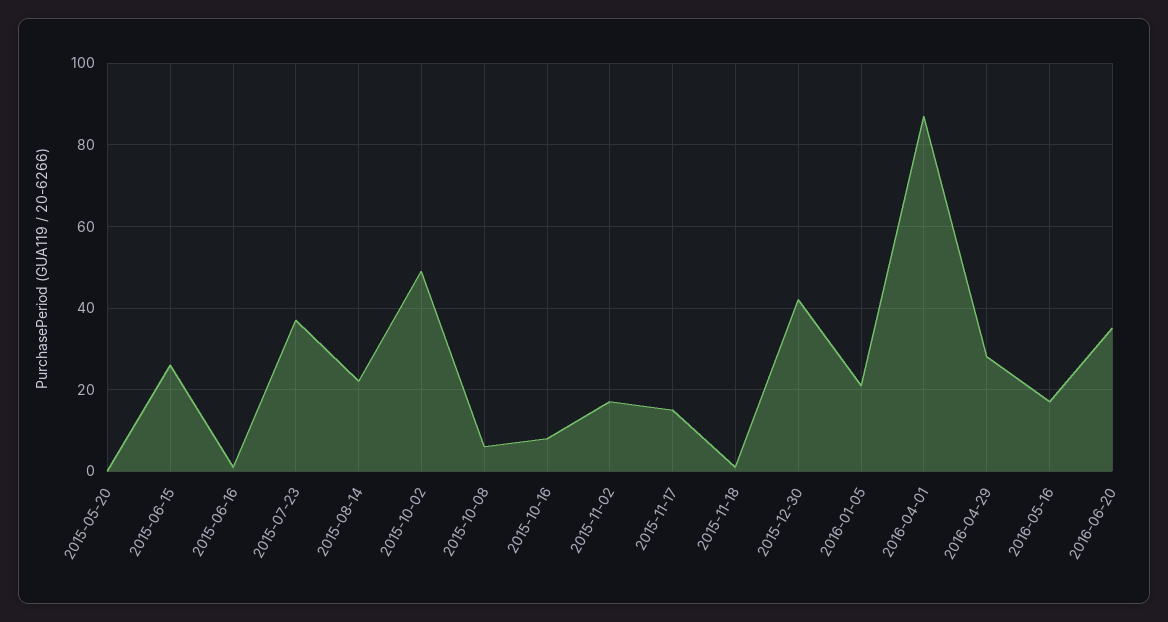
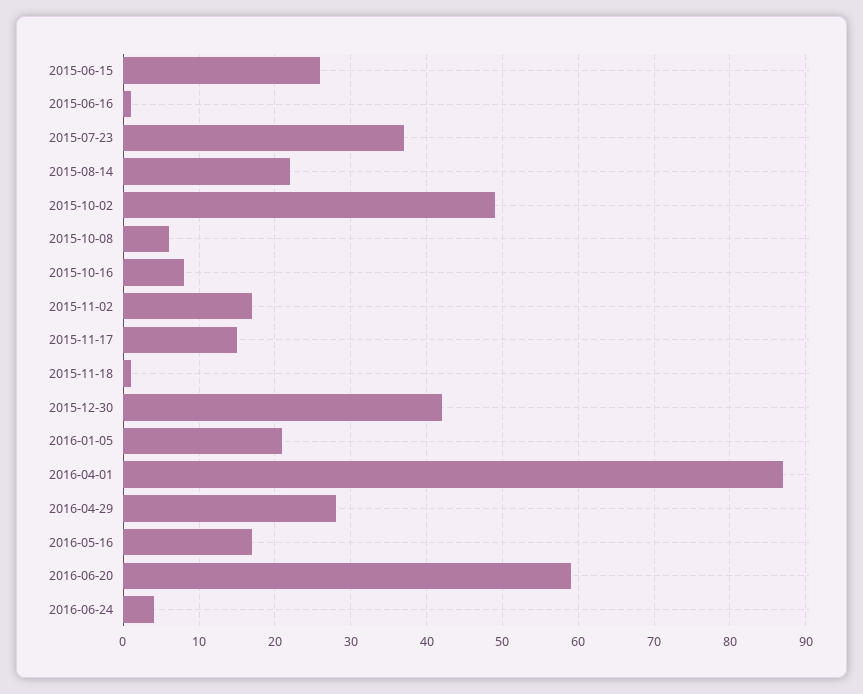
2015-05-20: 0 -> none
2016-06-20: 35 -> 59
2016-06-24: none -> 4

